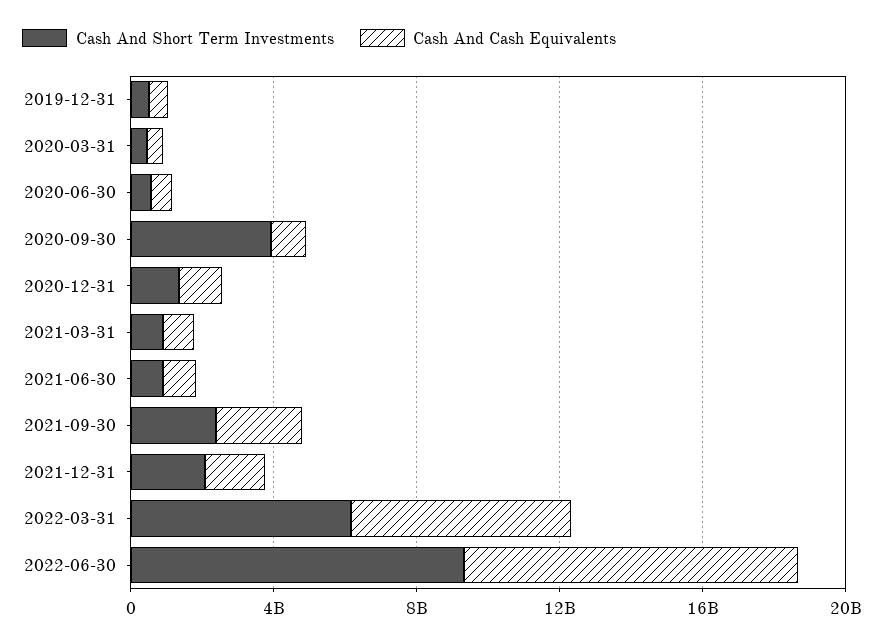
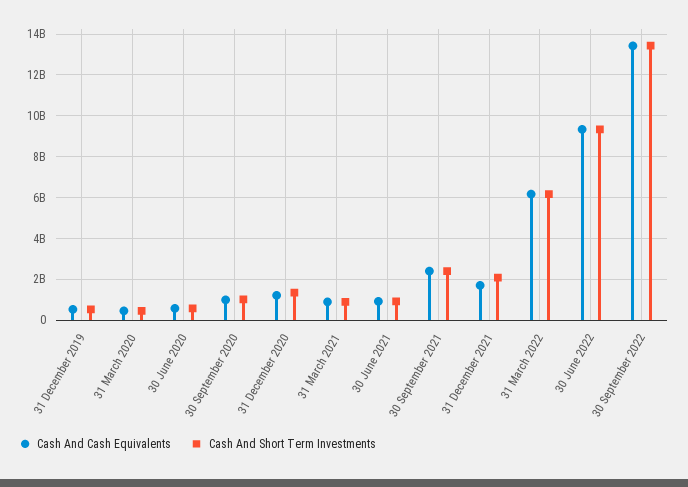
Cash And Short Term Investments, 2020-09-30: 4000000000 -> 1000000000
Cash And Cash Equivalents, 30 September 2022: none -> 13500000000
Cash And Short Term Investments, 30 September 2022: none -> 13500000000

